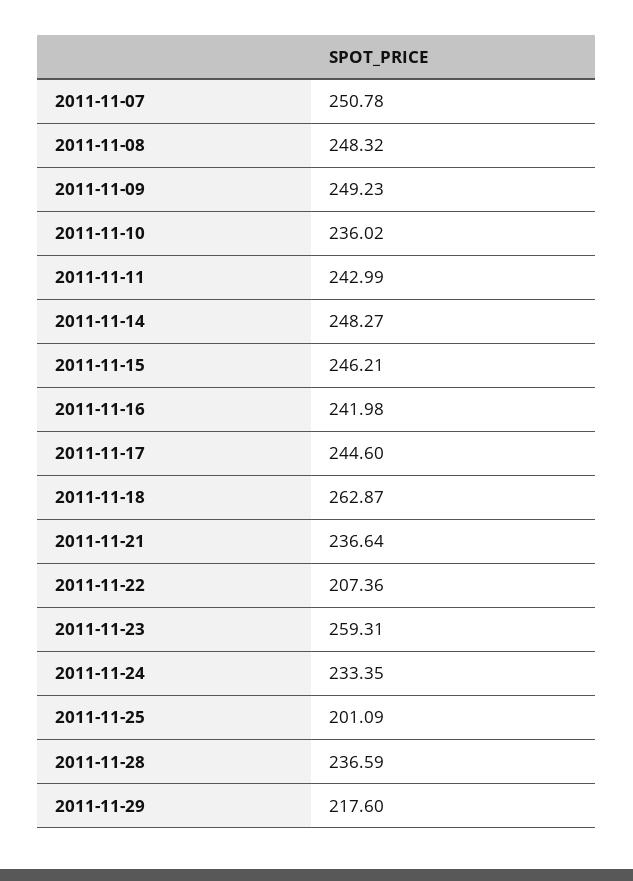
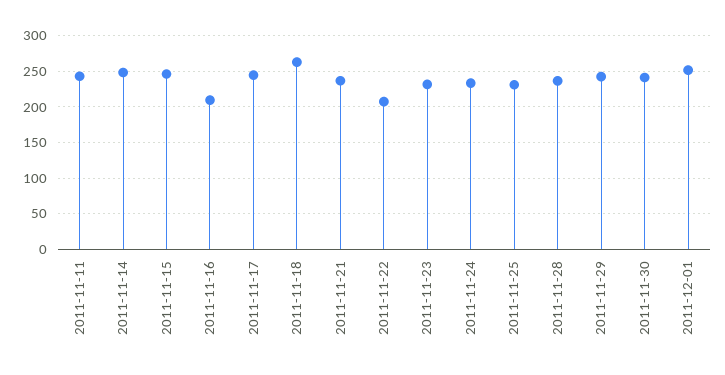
2011-11-07: 250.78 -> none
2011-11-08: 248.32 -> none
2011-11-09: 249.23 -> none
2011-11-10: 236.02 -> none
2011-11-16: 241.98 -> 210
2011-11-23: 259.31 -> 230
2011-11-25: 201.09 -> 230
2011-11-29: 217.6 -> 240
2011-11-30: none -> 240
2011-12-01: none -> 250

